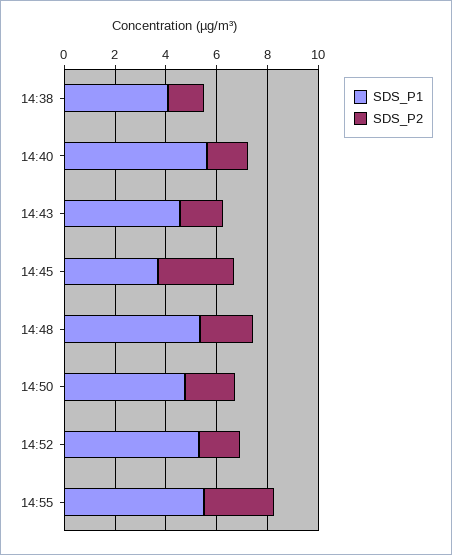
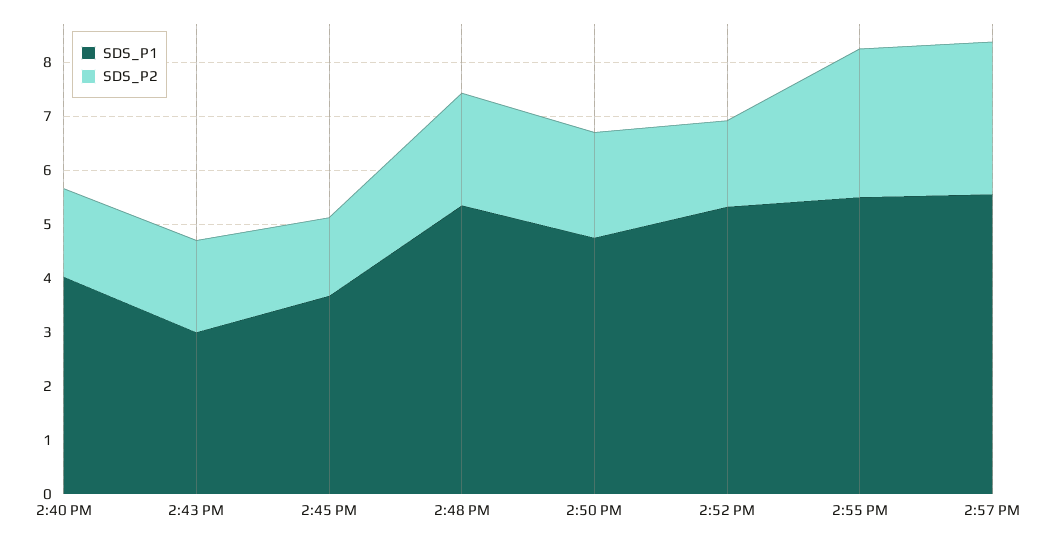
SDS_P1, 14:38: 4 -> none
SDS_P2, 14:38: 1.5 -> none
SDS_P1, 14:40: 5.5 -> 4
SDS_P1, 14:43: 4.5 -> 3
SDS_P2, 14:45: 3 -> 1.4
SDS_P1, 2:57 PM: none -> 5.6
SDS_P2, 2:57 PM: none -> 2.8

